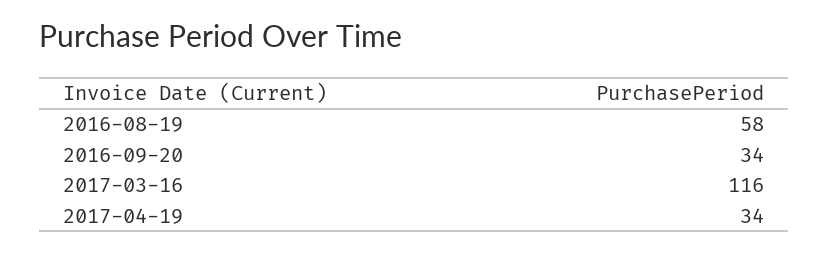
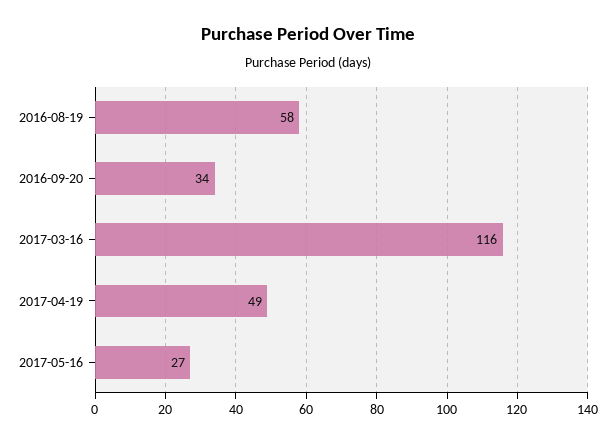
2017-04-19: 34 -> 49
2017-05-16: none -> 27

